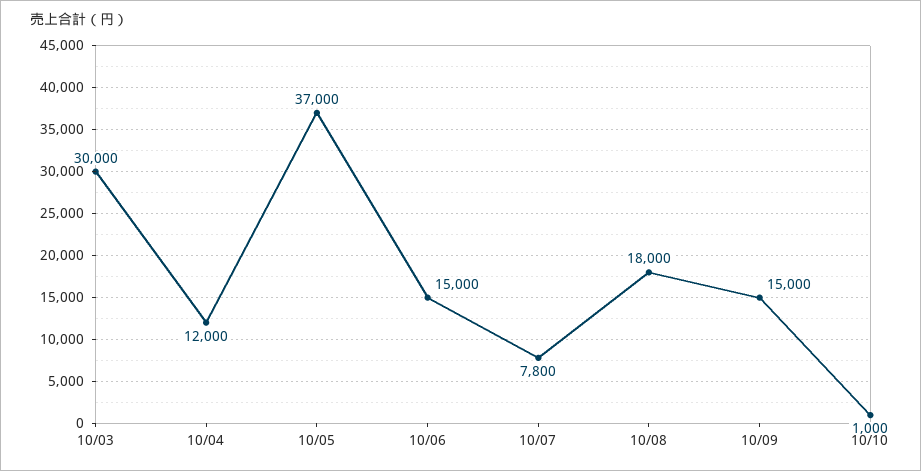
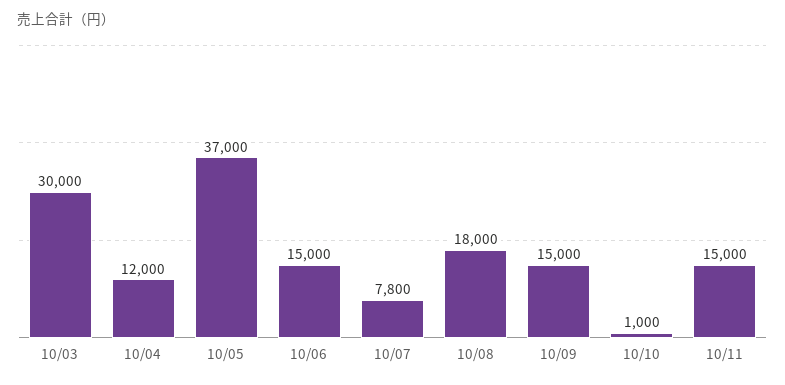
10/11: none -> 15000

